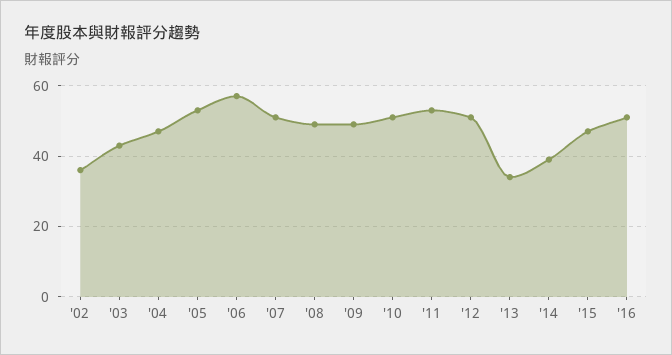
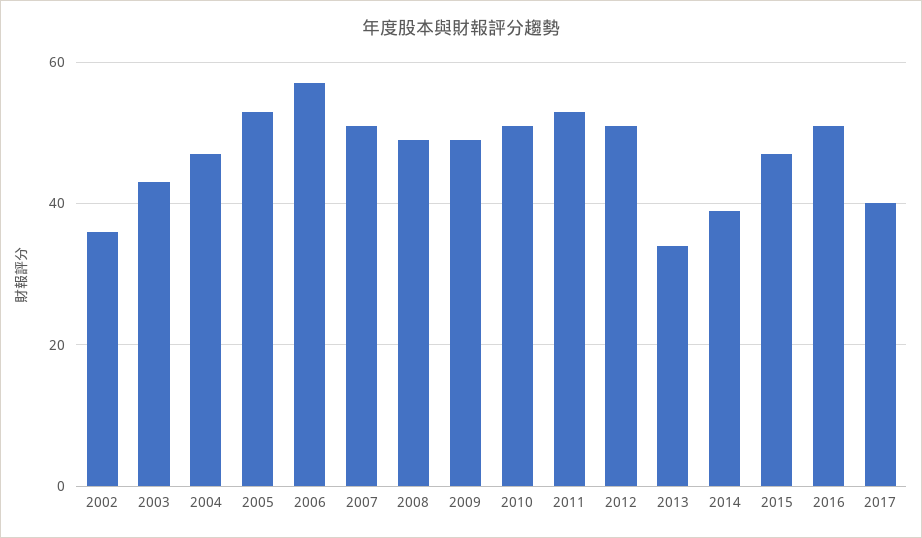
2017: none -> 40

